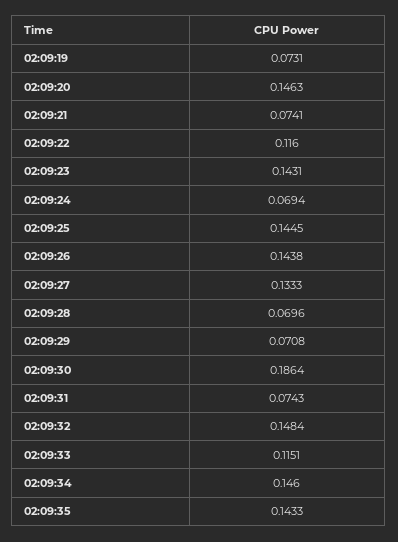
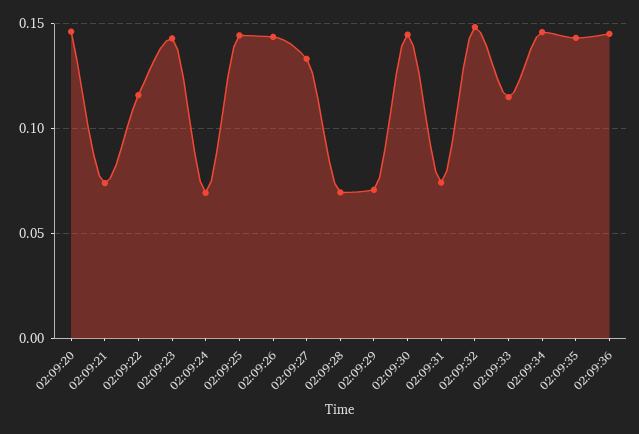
02:09:19: 0.0731 -> none
02:09:30: 0.1864 -> 0.145
02:09:36: none -> 0.145

